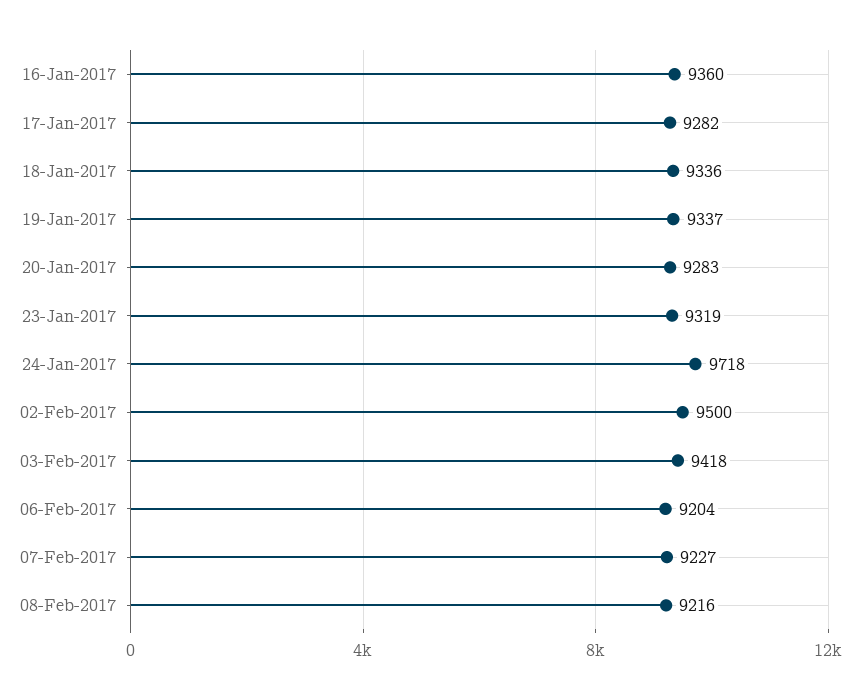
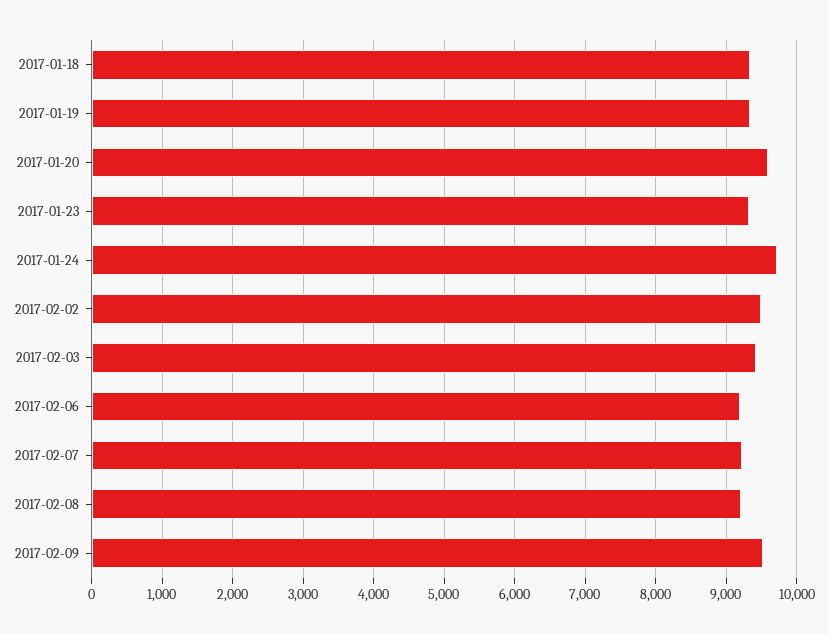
16-Jan-2017: 9360 -> none
17-Jan-2017: 9282 -> none
20-Jan-2017: 9283 -> 9600
2017-02-09: none -> 9500

